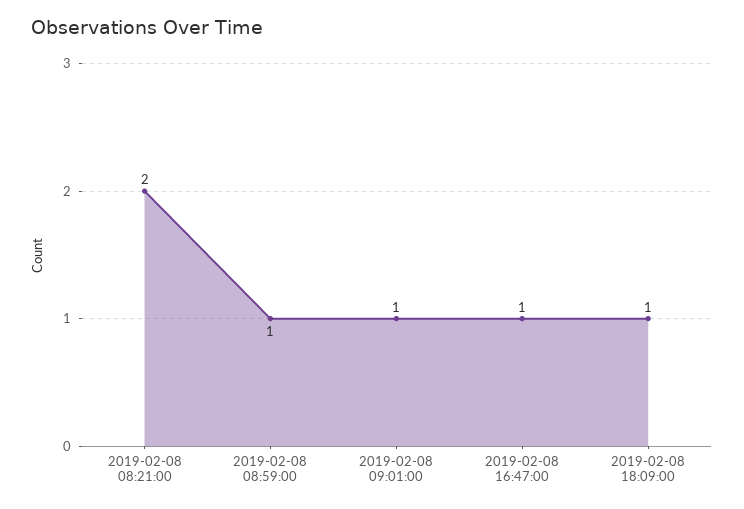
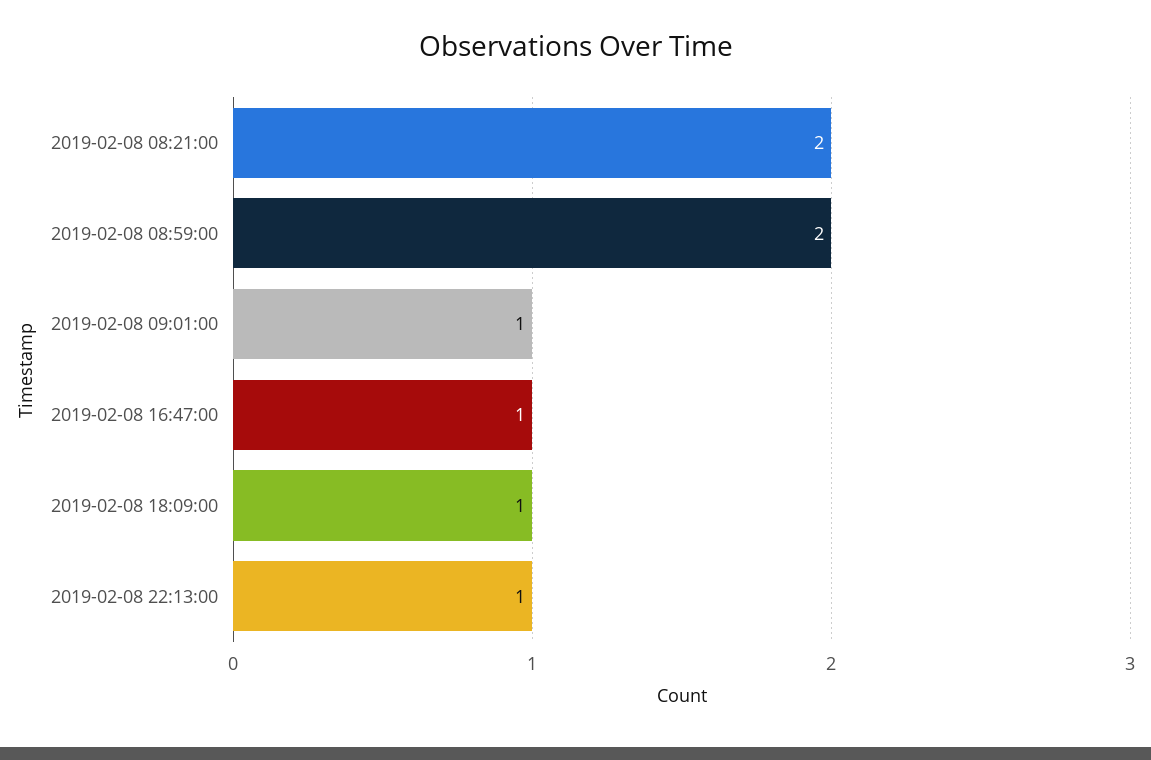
2019-02-08 08:59:00: 1 -> 2
2019-02-08 22:13:00: none -> 1

